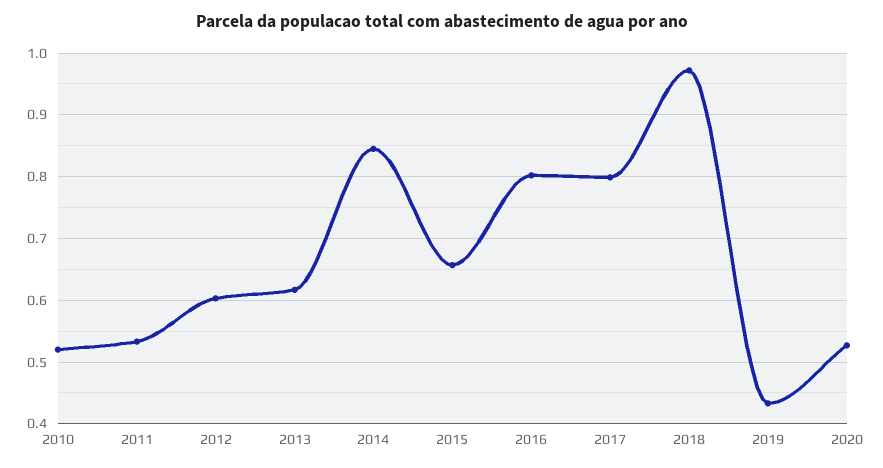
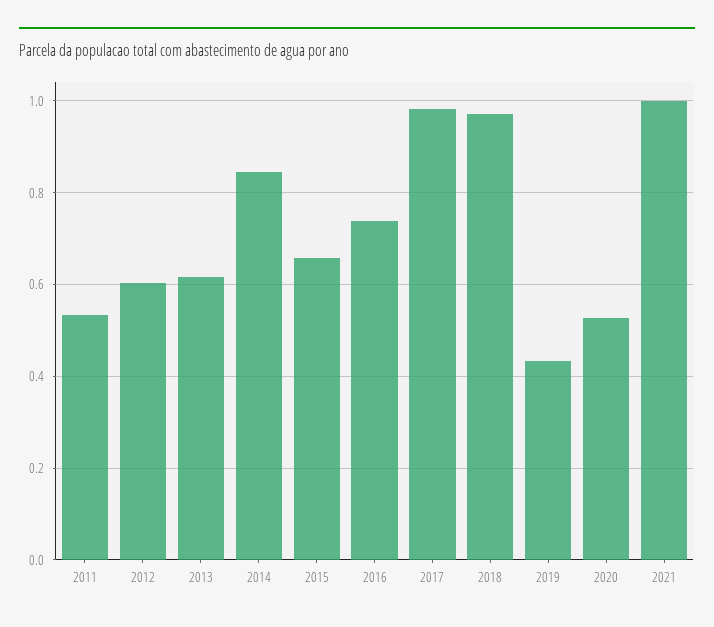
2010: 0.52 -> none
2016: 0.8 -> 0.74
2017: 0.8 -> 0.98
2021: none -> 1

